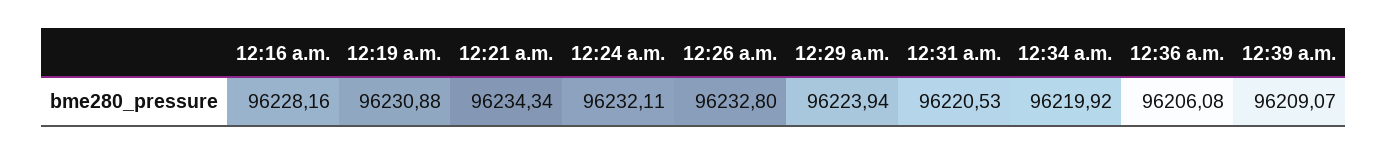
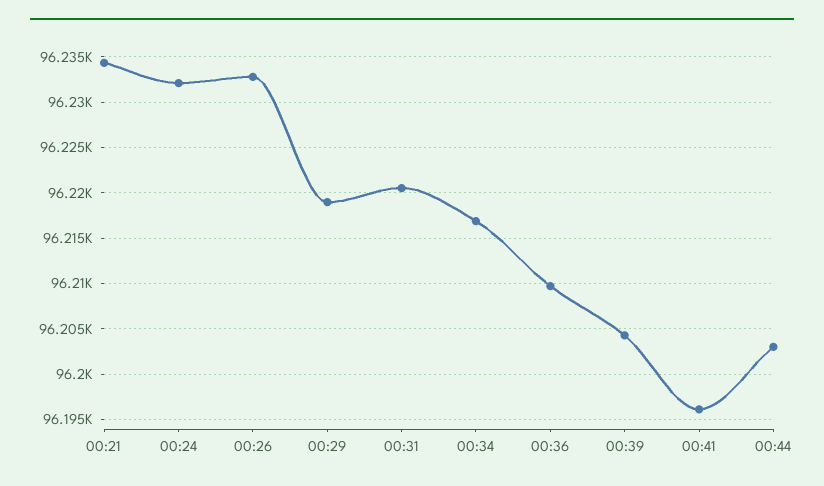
12:16 a.m.: 96228.16 -> none
12:19 a.m.: 96230.88 -> none
12:29 a.m.: 96223.94 -> 96219
12:34 a.m.: 96219.92 -> 96217
12:36 a.m.: 96206.08 -> 96210
12:39 a.m.: 96209.07 -> 96204
00:41: none -> 96196
00:44: none -> 96203

